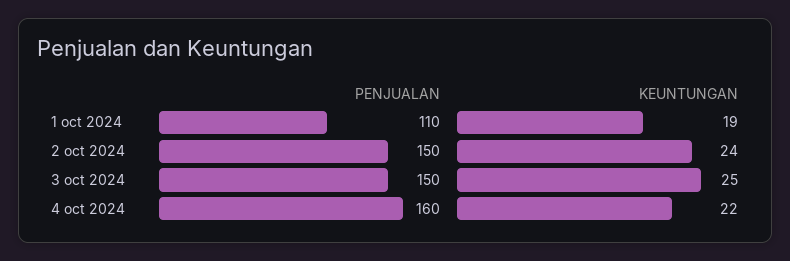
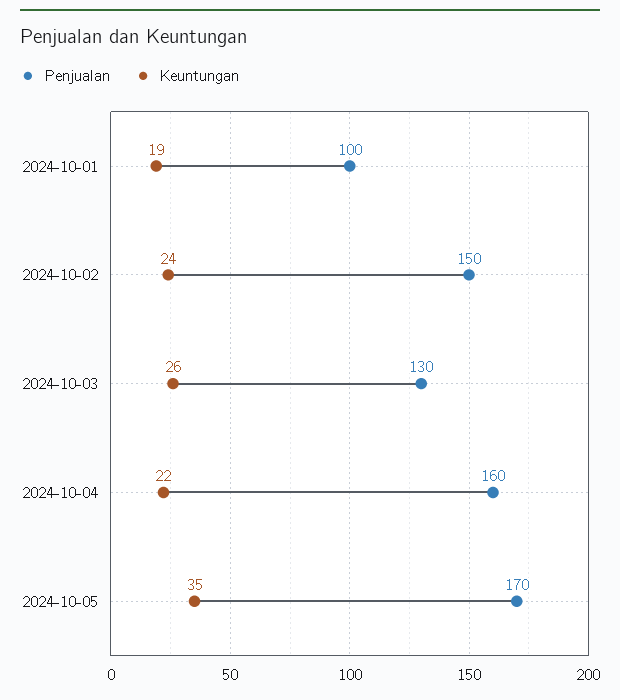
PENJUALAN, 1 oct 2024: 110 -> 100
PENJUALAN, 3 oct 2024: 150 -> 130
KEUNTUNGAN, 3 oct 2024: 25 -> 26
PENJUALAN, 2024-10-05: none -> 170
KEUNTUNGAN, 2024-10-05: none -> 35

